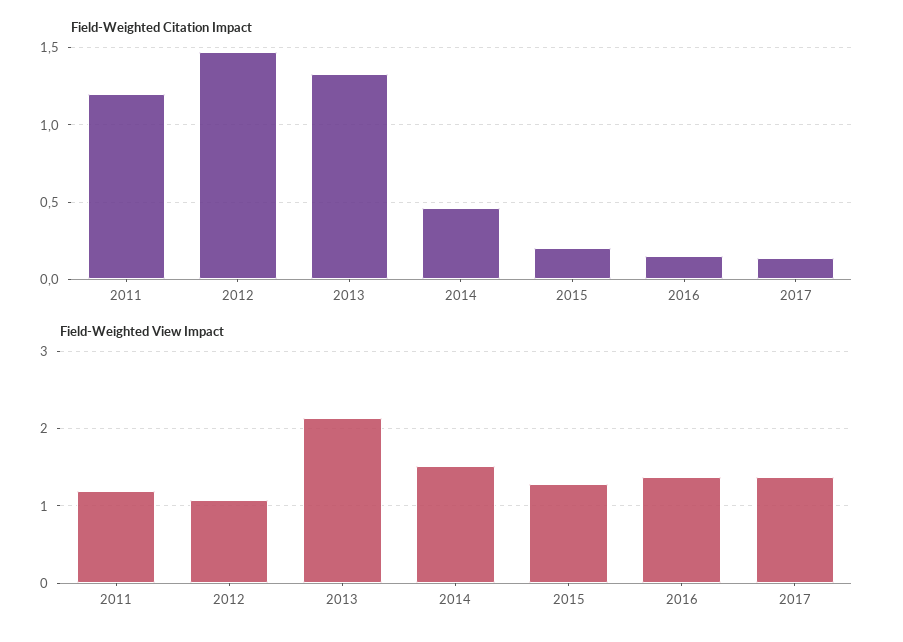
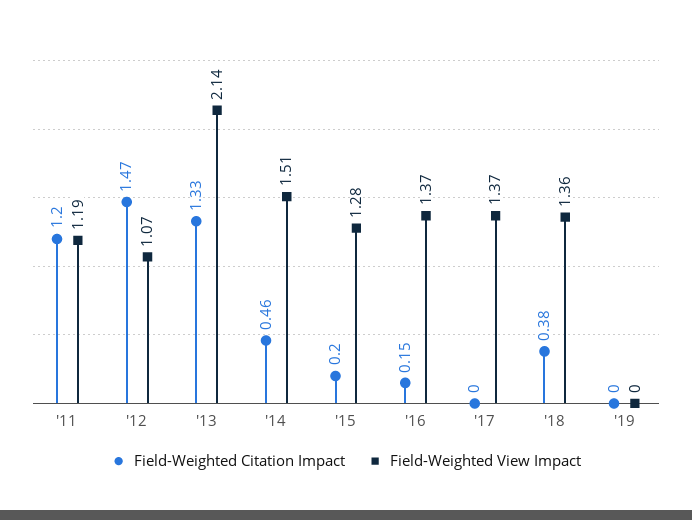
Field-Weighted Citation Impact, 2017: 0.15 -> 0
Field-Weighted Citation Impact, '18: none -> 0.38
Field-Weighted View Impact, '18: none -> 1.36
Field-Weighted Citation Impact, '19: none -> 0
Field-Weighted View Impact, '19: none -> 0

